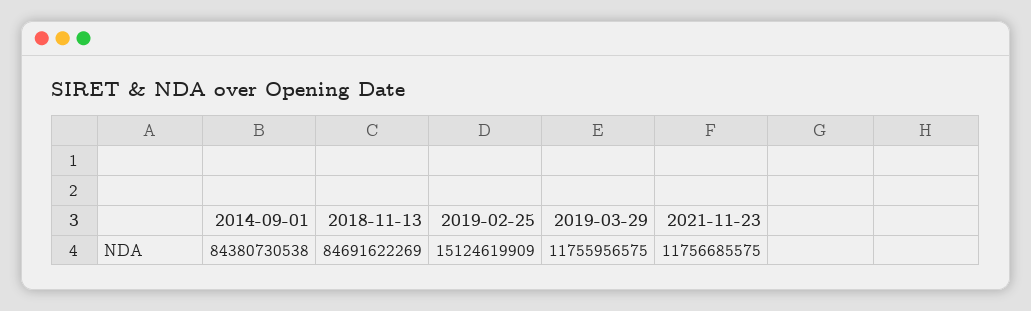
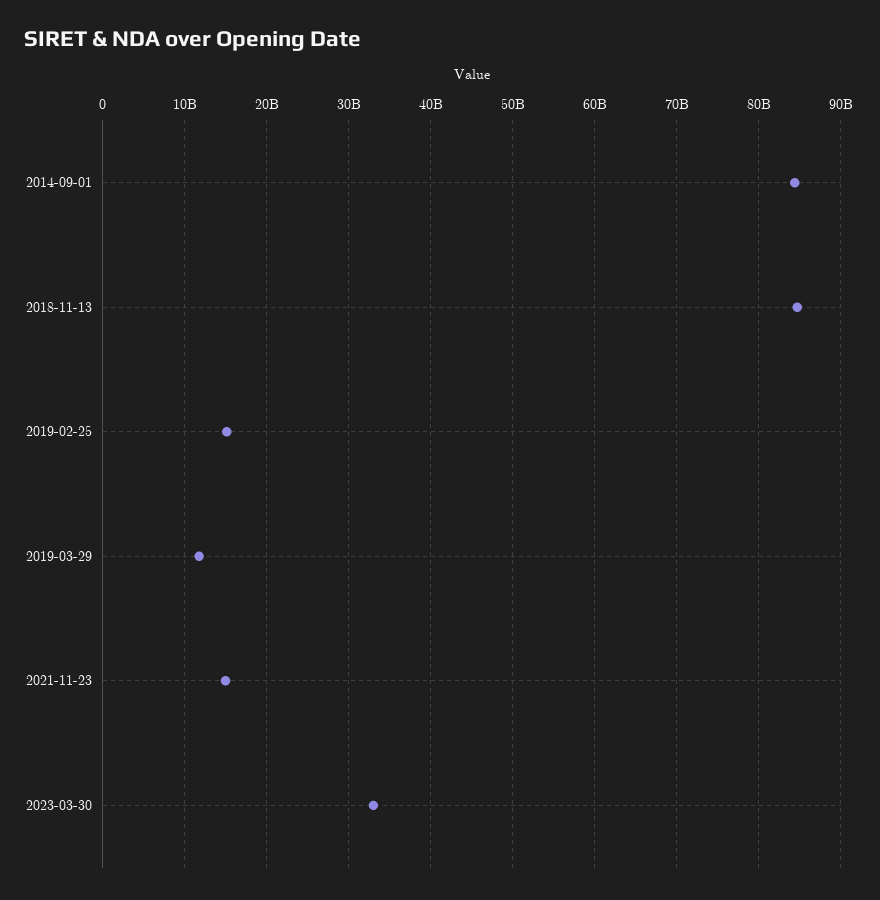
2021-11-23: 11756685575 -> 15000000000
2023-03-30: none -> 33000000000

